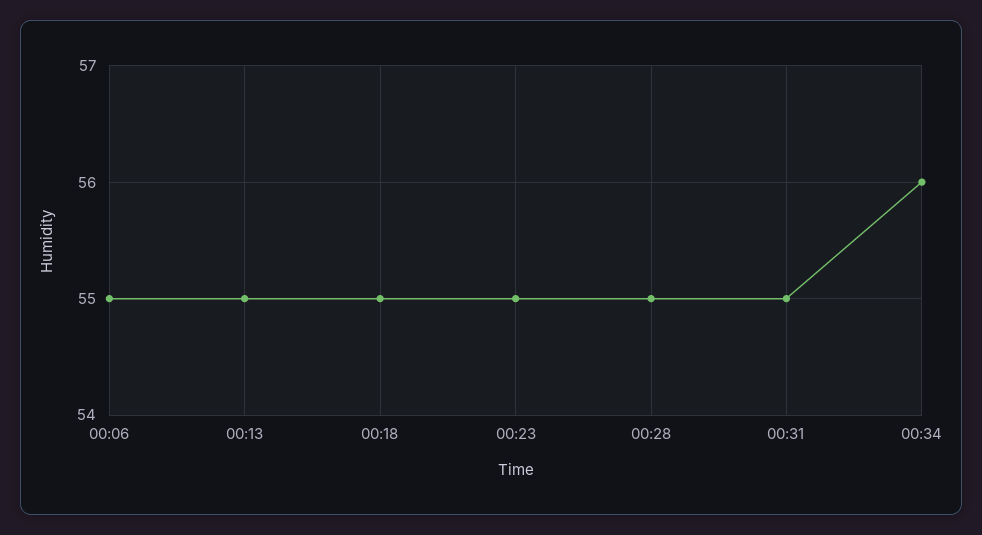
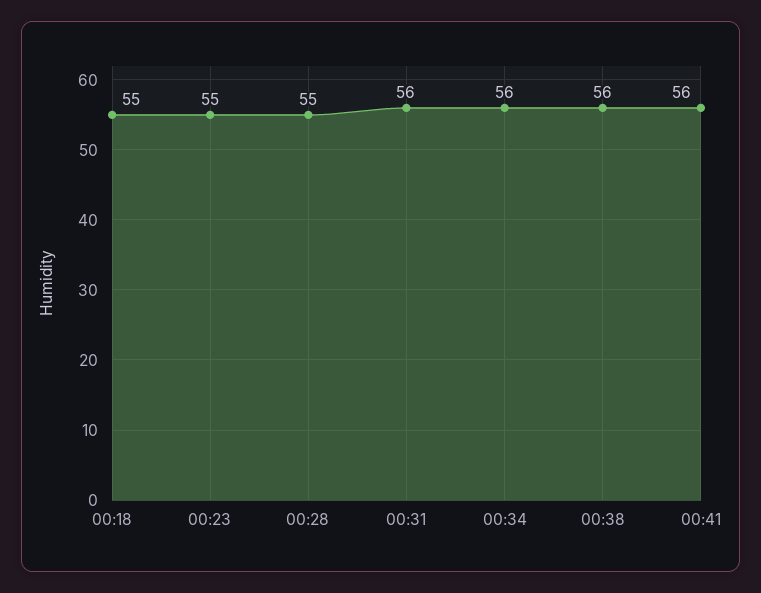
00:06: 55 -> none
00:13: 55 -> none
00:31: 55 -> 56
00:38: none -> 56
00:41: none -> 56

